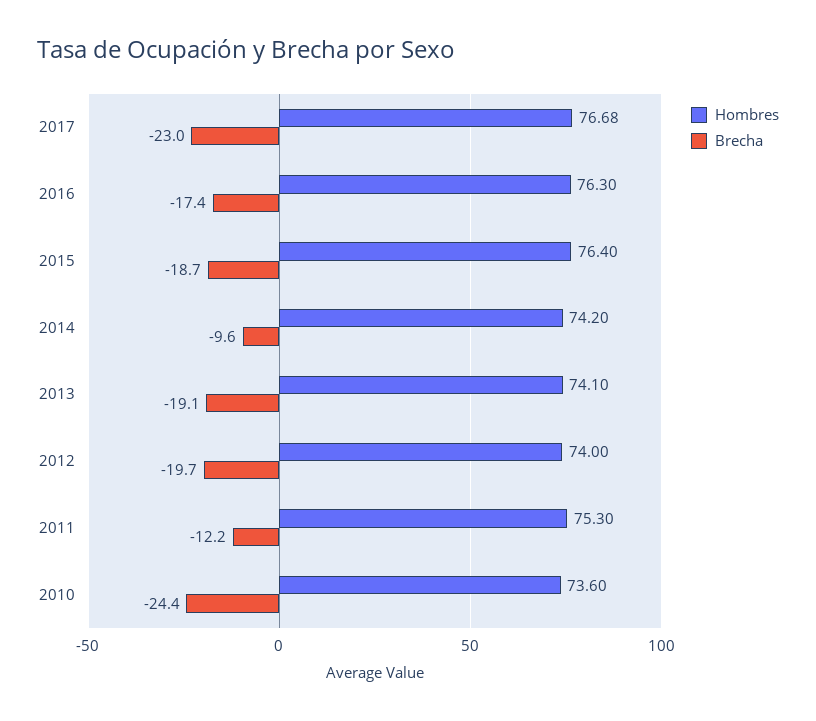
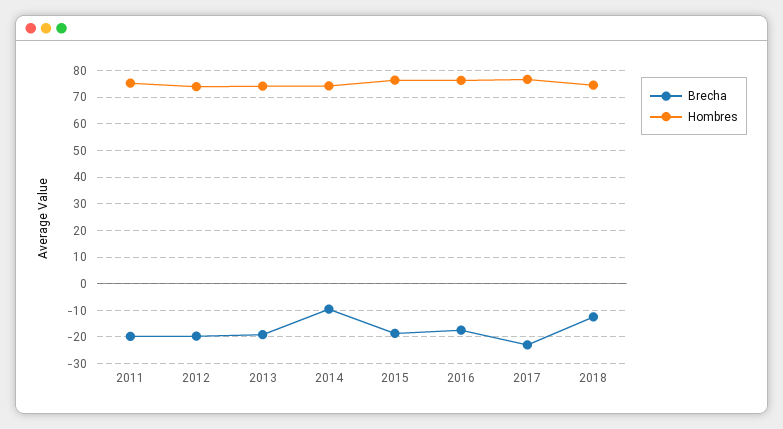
Brecha, 2011: -12.2 -> -20
Hombres, 2010: 73.6 -> none
Brecha, 2010: -24.4 -> none
Brecha, 2018: none -> -12.5
Hombres, 2018: none -> 75

